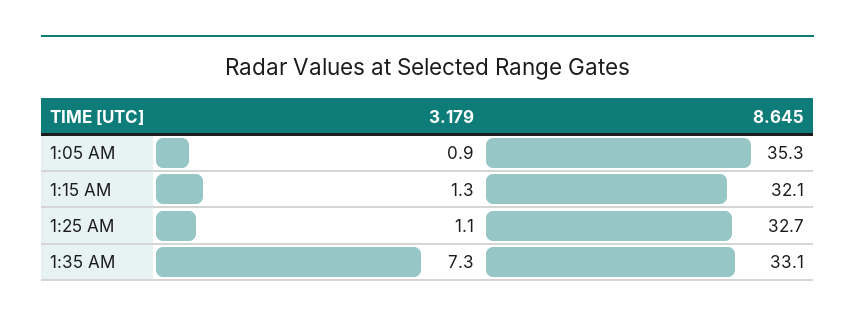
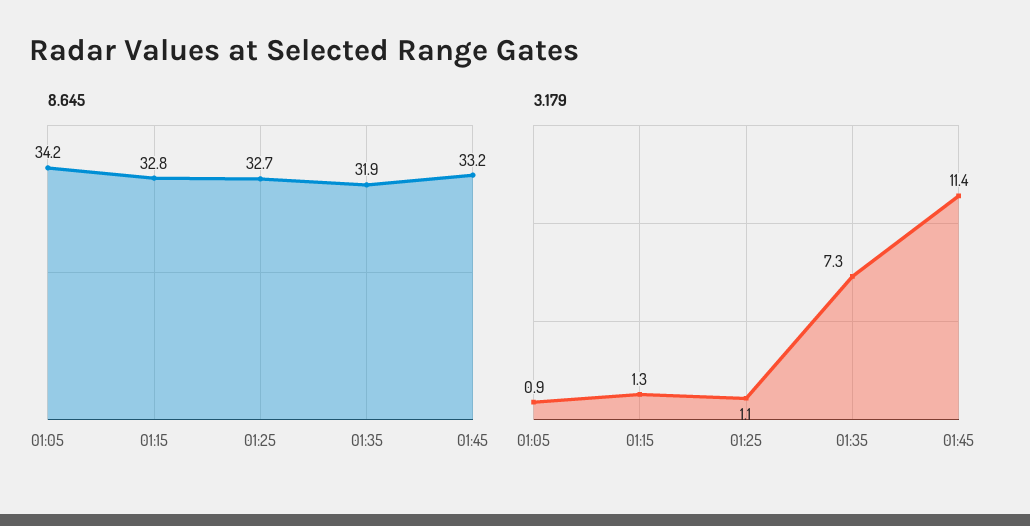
8.645, 1:05 AM: 35.3 -> 34.2
8.645, 1:15 AM: 32.1 -> 32.8
8.645, 1:35 AM: 33.1 -> 31.9
8.645, 01:45: none -> 33.2
3.179, 01:45: none -> 11.4

